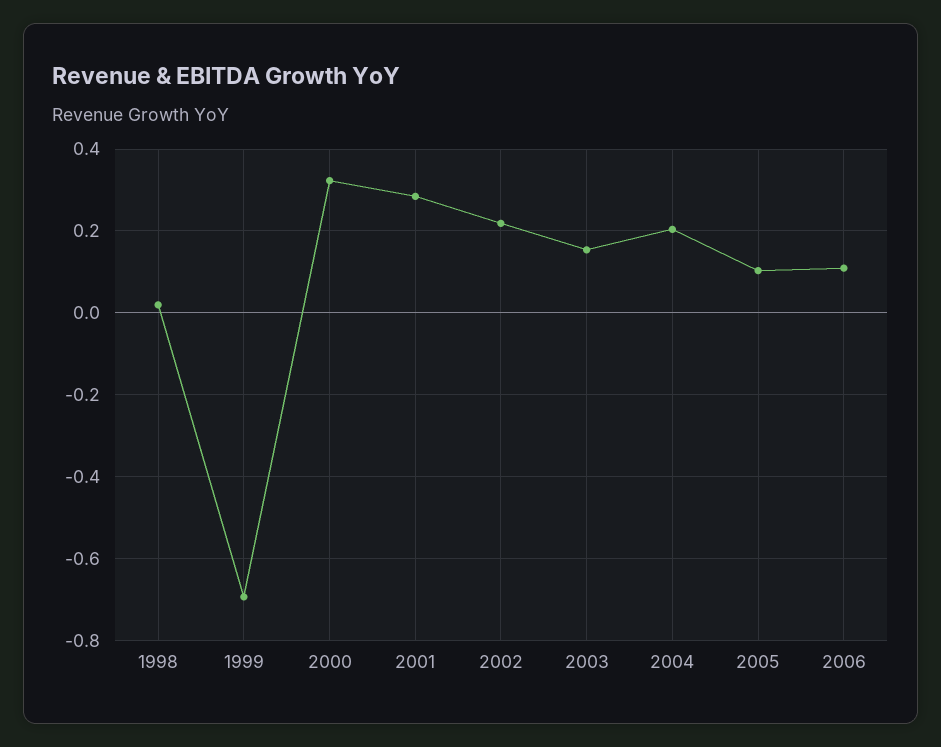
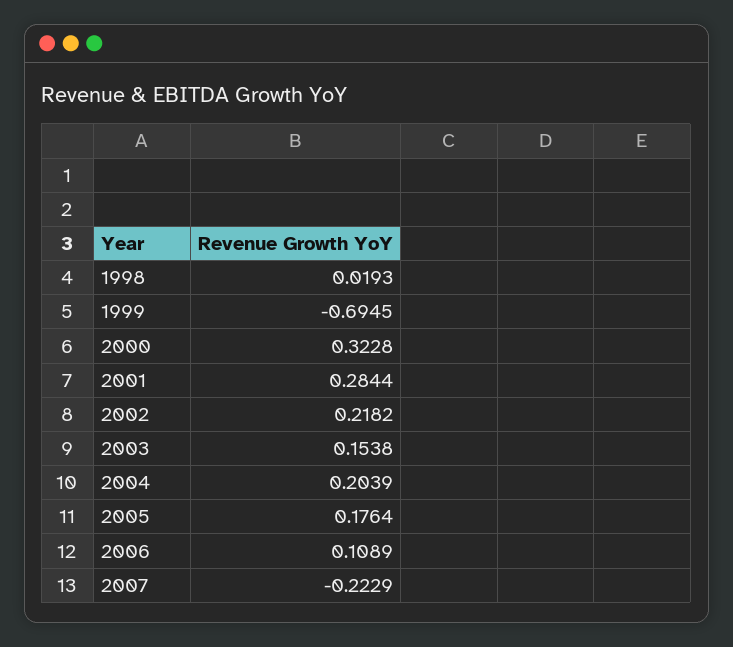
2005: 0.1 -> 0.1764
2007: none -> -0.2229

